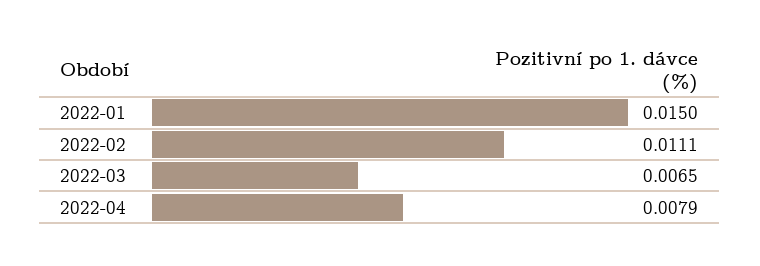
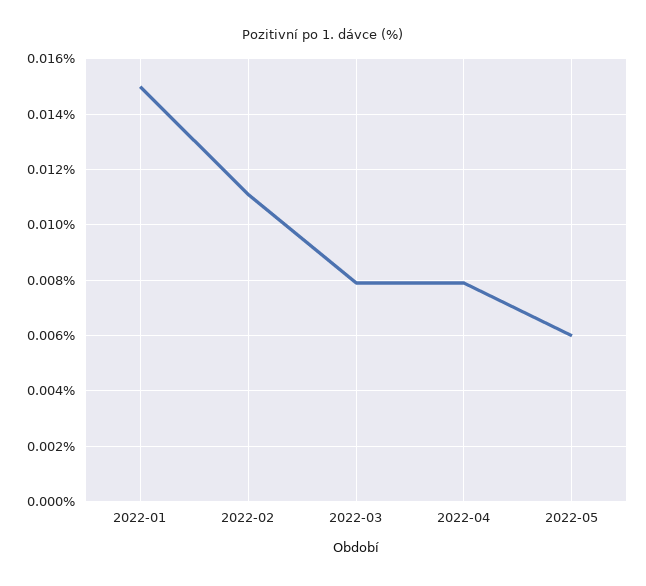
2022-03: 0.0065 -> 0.008
2022-05: none -> 0.006

